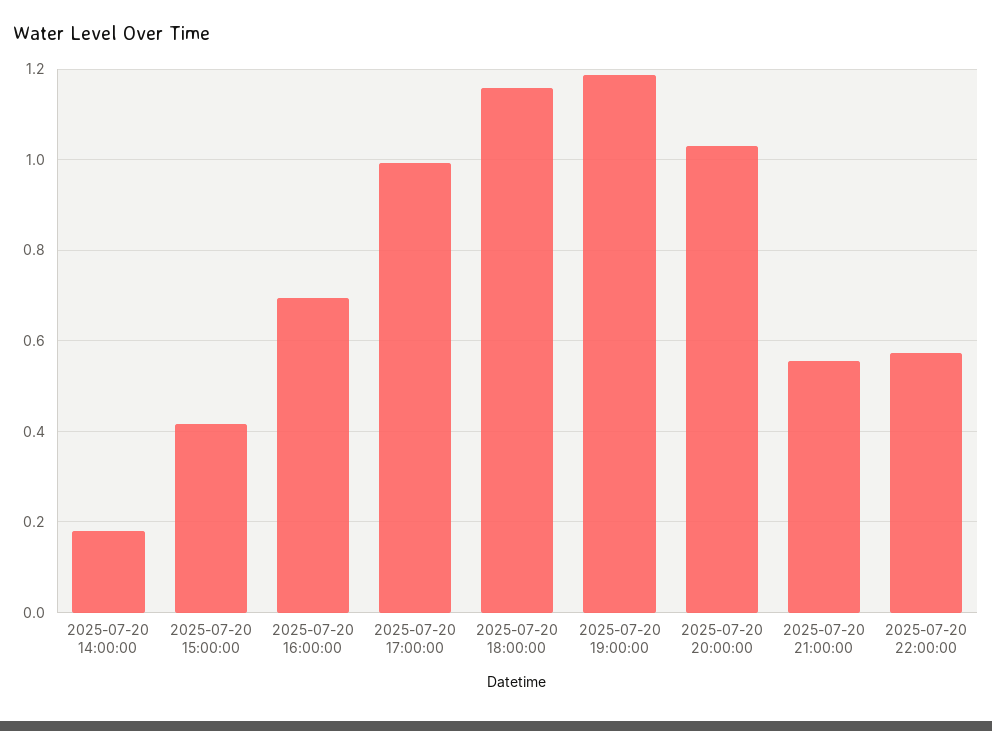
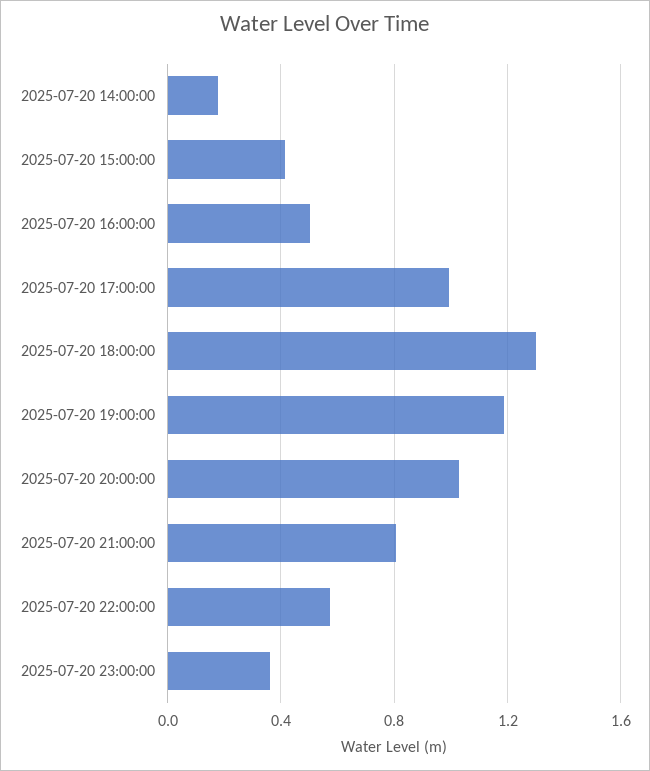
2025-07-20 16:00:00: 0.7 -> 0.5
2025-07-20 18:00:00: 1.16 -> 1.3
2025-07-20 21:00:00: 0.56 -> 0.8
2025-07-20 23:00:00: none -> 0.35

